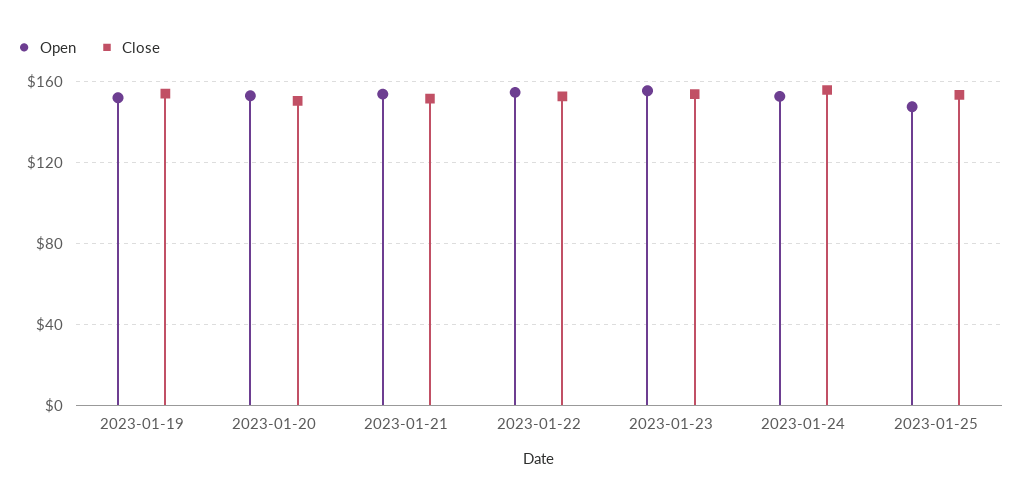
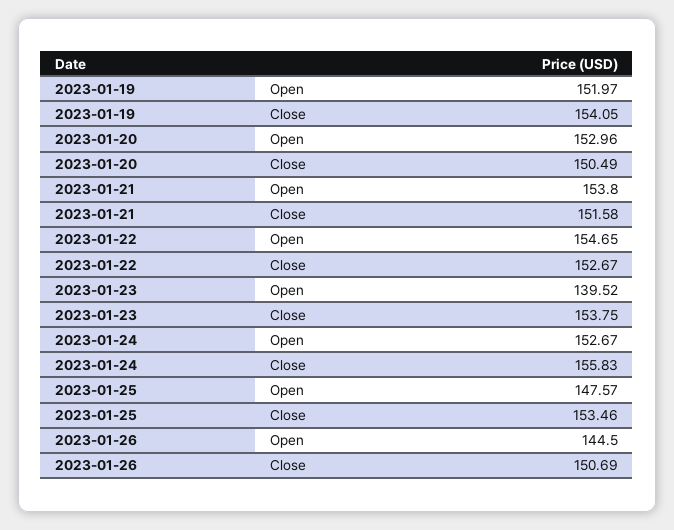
Open, 2023-01-23: 155 -> 139.52
Open, 2023-01-26: none -> 144.5
Close, 2023-01-26: none -> 150.69

